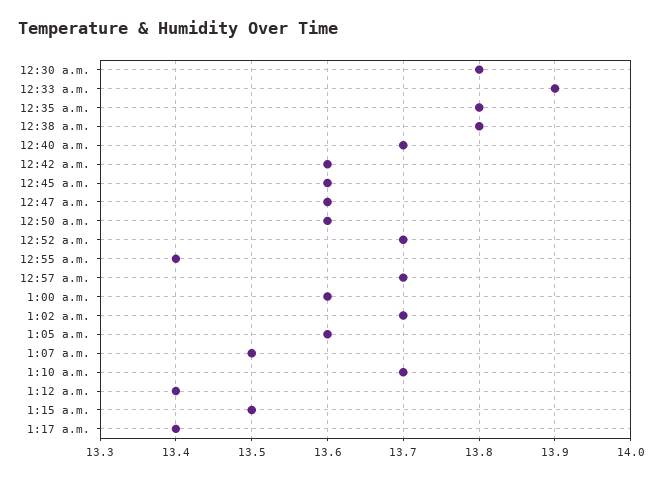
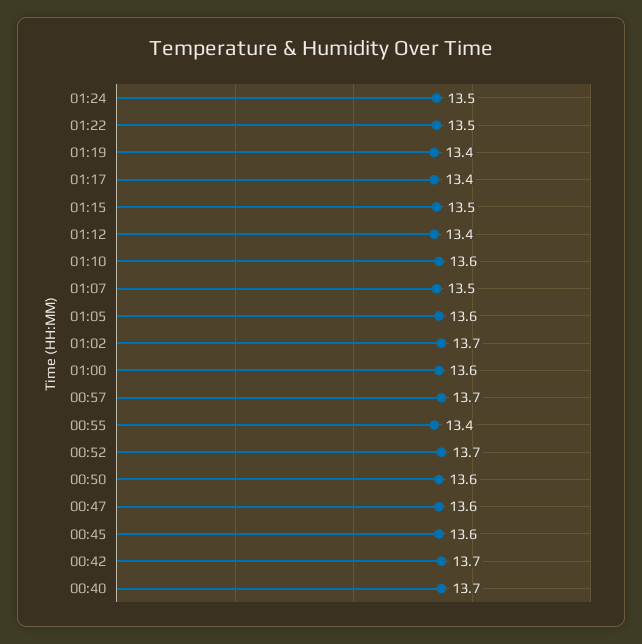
12:30 a.m.: 13.8 -> none
12:33 a.m.: 13.9 -> none
12:35 a.m.: 13.8 -> none
12:38 a.m.: 13.8 -> none
12:42 a.m.: 13.6 -> 13.7
1:10 a.m.: 13.7 -> 13.6
01:24: none -> 13.5
01:22: none -> 13.5
01:19: none -> 13.4

